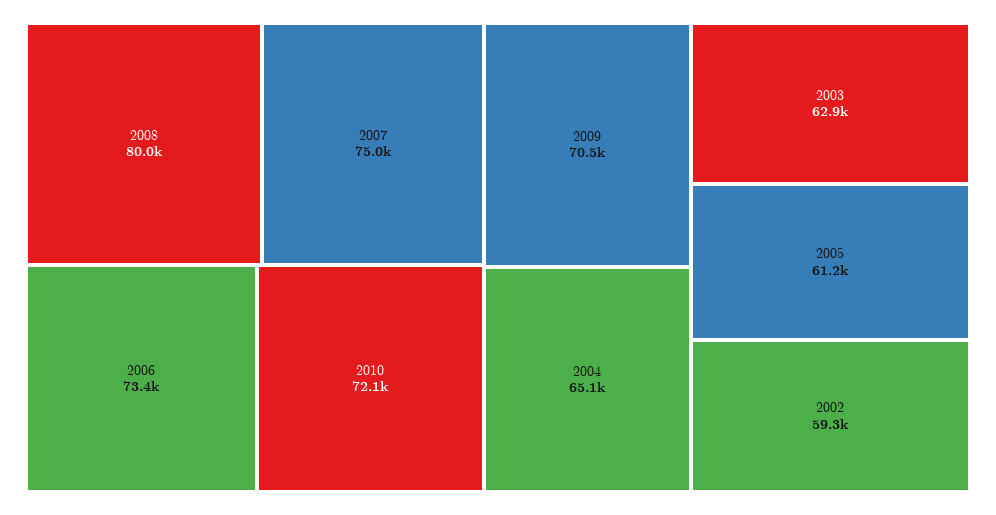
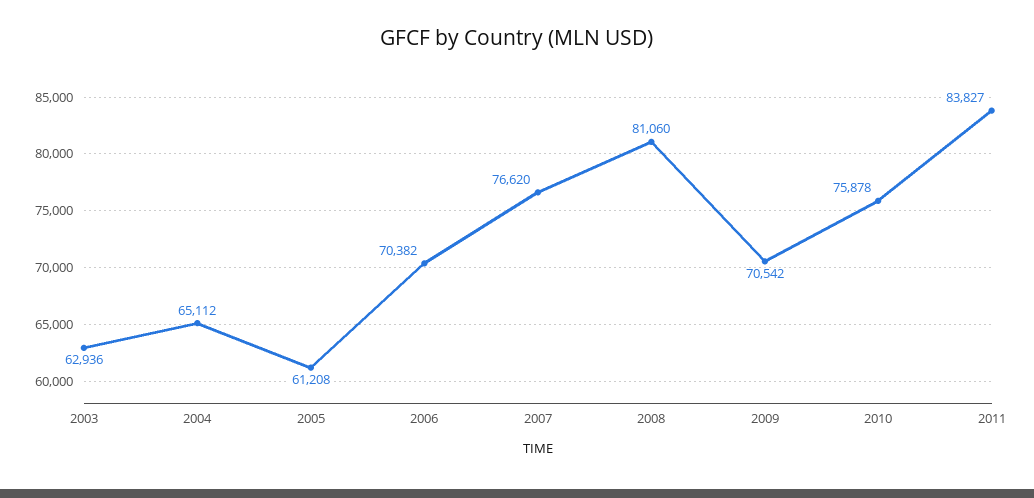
2008: 80000 -> 81060
2007: 75000 -> 76620
2006: 73400 -> 70382
2010: 72100 -> 75878
2002: 59300 -> none
2011: none -> 83827

